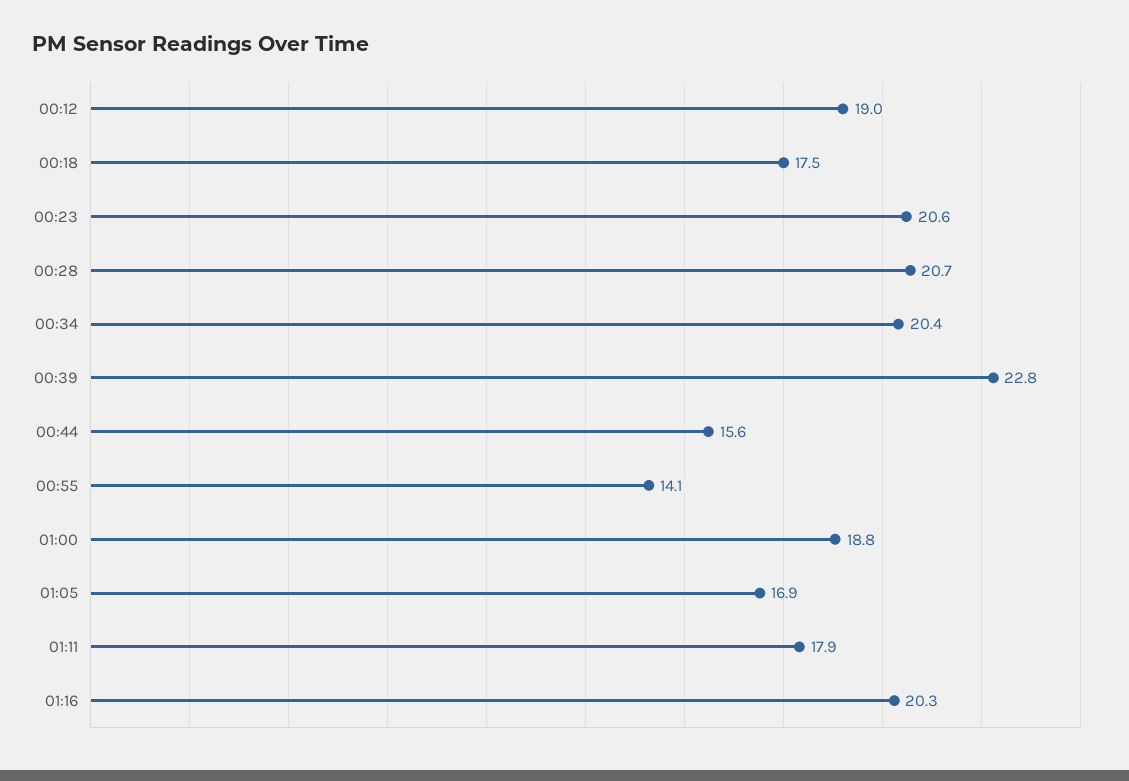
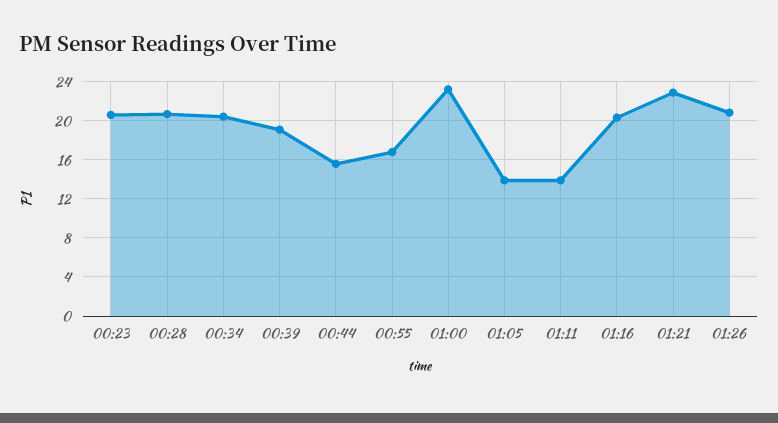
00:12: 19 -> none
00:18: 17.5 -> none
00:39: 22.8 -> 19
00:55: 14.1 -> 17
01:00: 18.8 -> 23
01:05: 16.9 -> 14
01:11: 17.9 -> 14
01:21: none -> 23
01:26: none -> 21

